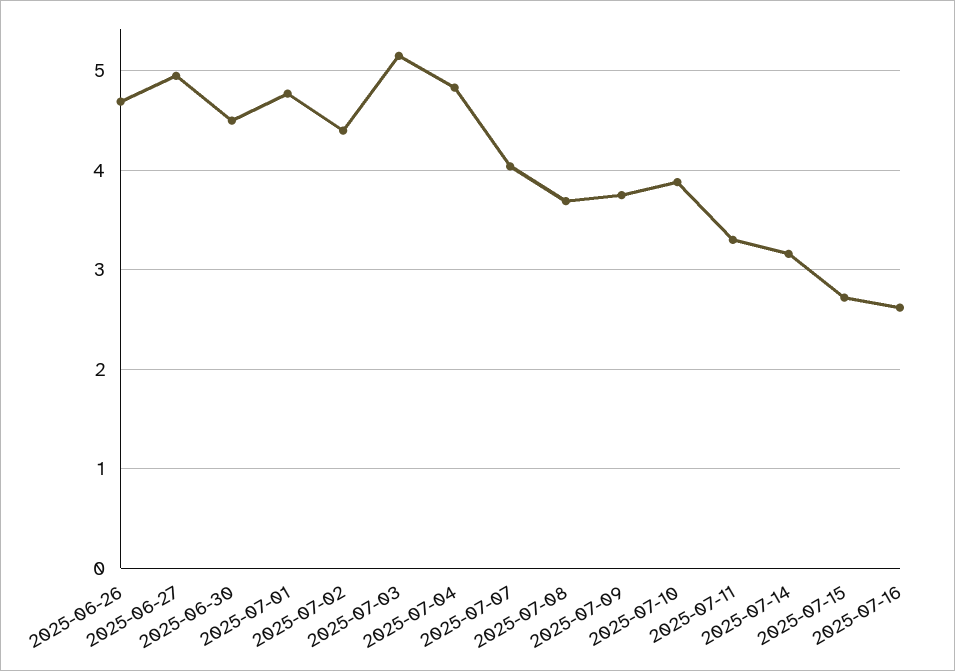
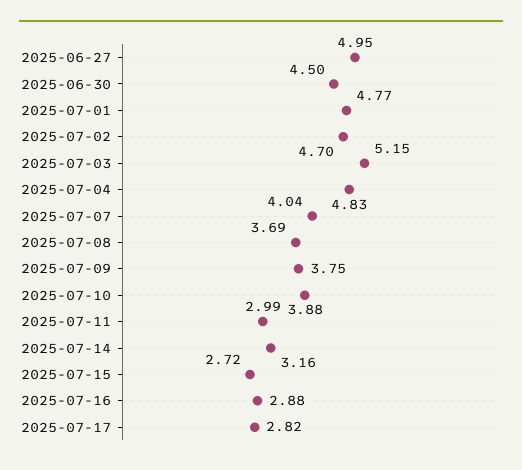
2025-06-26: 4.7 -> none
2025-07-02: 4.4 -> 4.7
2025-07-11: 3.3 -> 2.99
2025-07-16: 2.6 -> 2.88
2025-07-17: none -> 2.82

